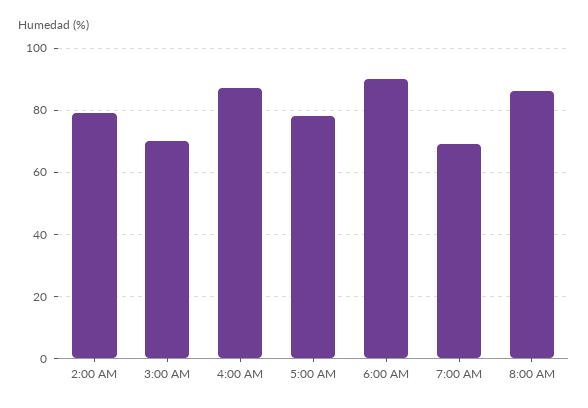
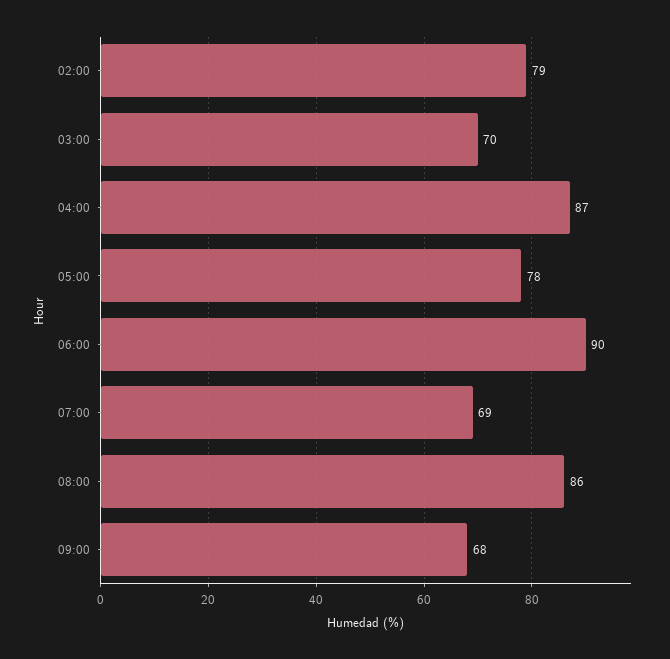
09:00: none -> 68

